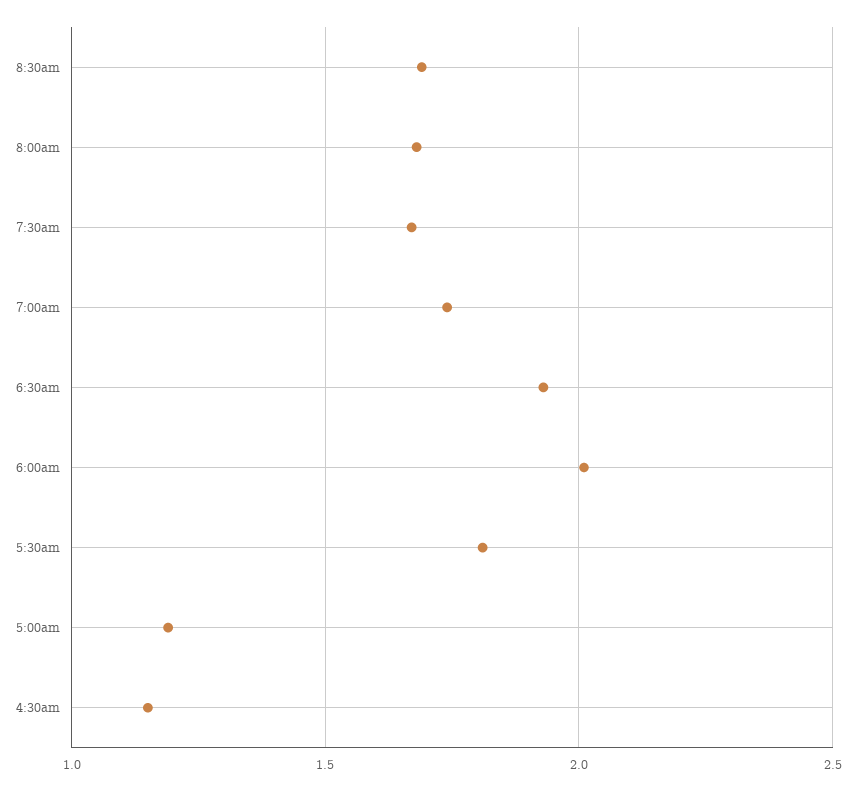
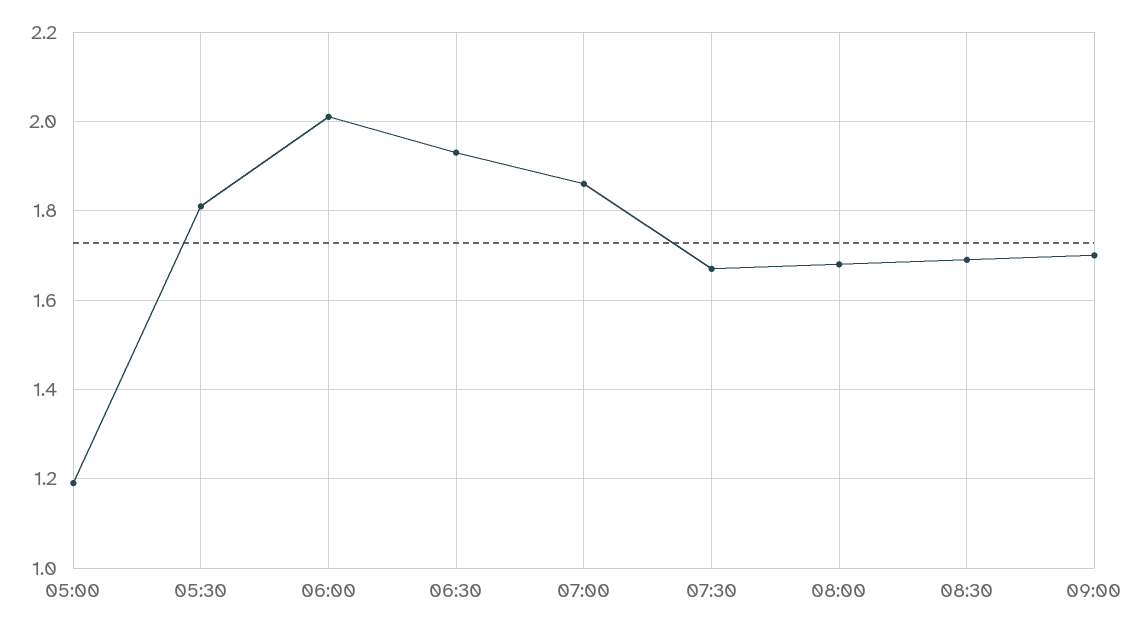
7:00am: 1.75 -> 1.85
4:30am: 1.15 -> none
09:00: none -> 1.7

